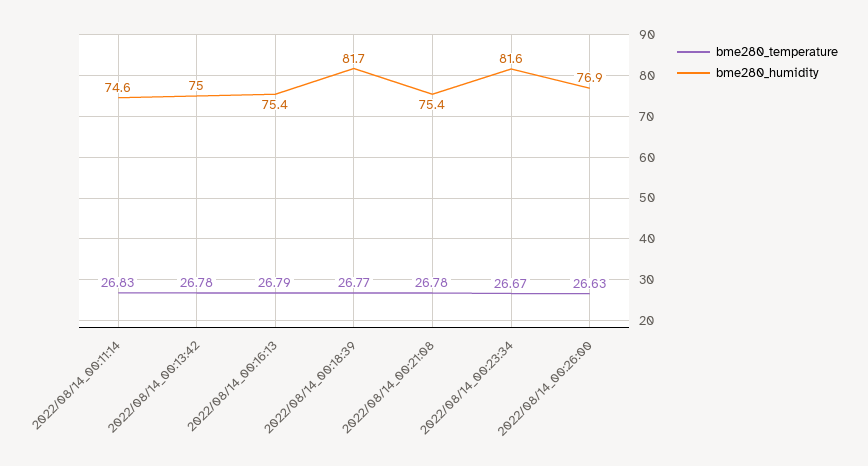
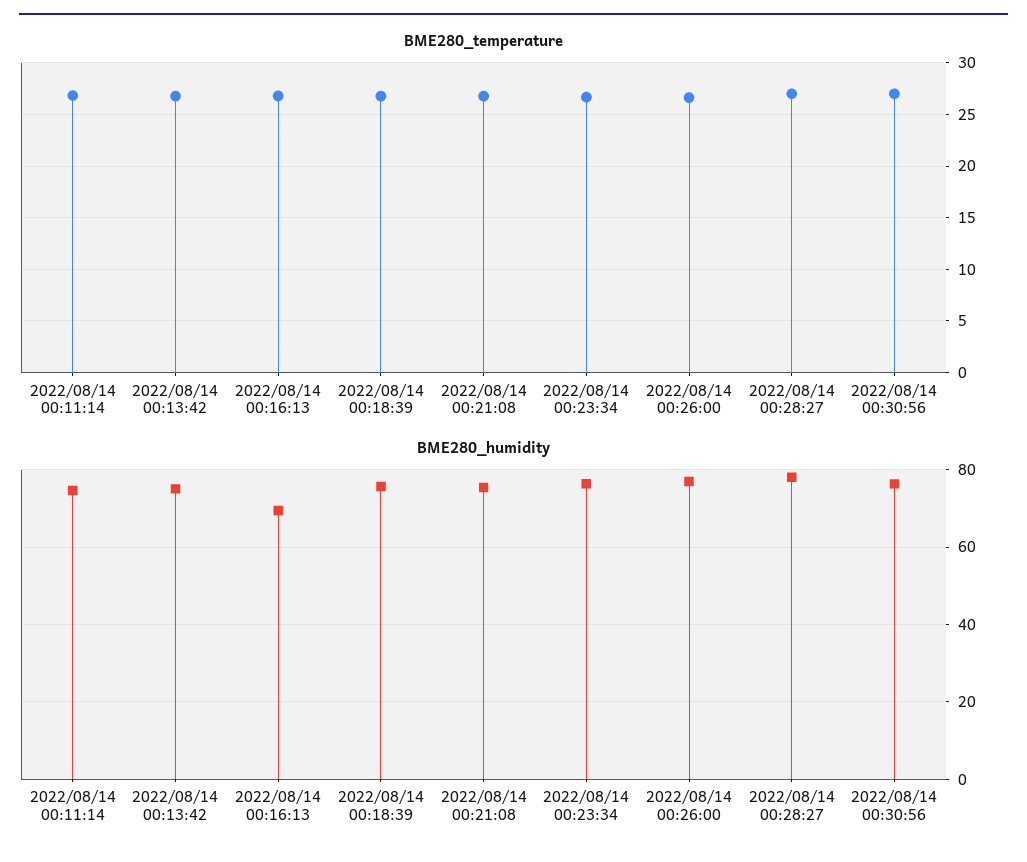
bme280_humidity, 2022/08/14_00:16:13: 75.4 -> 70
bme280_humidity, 2022/08/14_00:18:39: 81.7 -> 76
bme280_humidity, 2022/08/14_00:23:34: 81.6 -> 76
bme280_temperature, 2022/08/14 00:28:27: none -> 27
bme280_temperature, 2022/08/14 00:30:56: none -> 27
bme280_humidity, 2022/08/14 00:28:27: none -> 78
bme280_humidity, 2022/08/14 00:30:56: none -> 76

